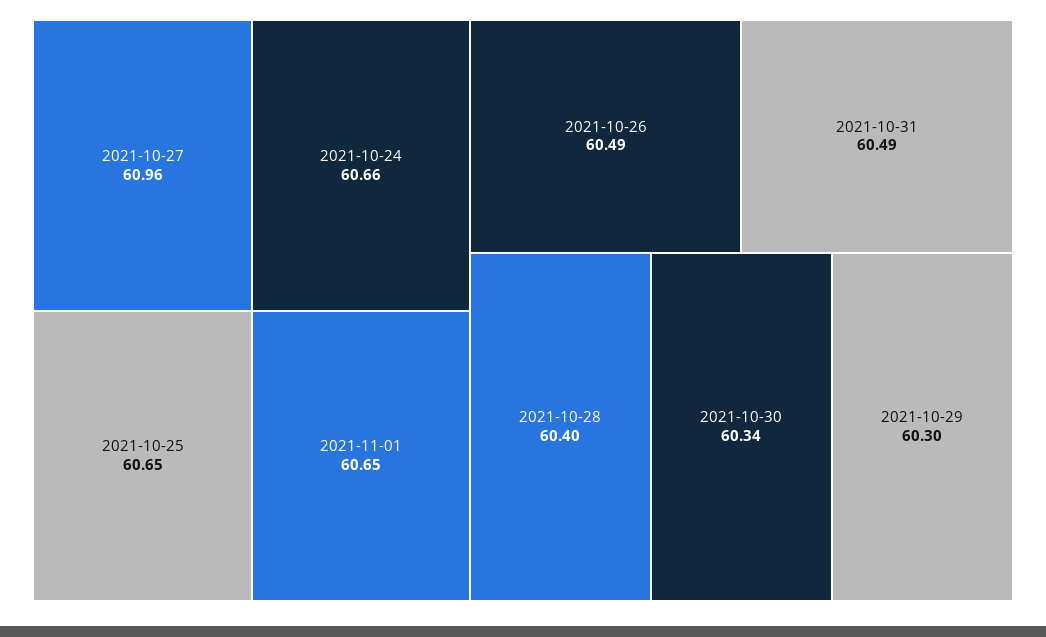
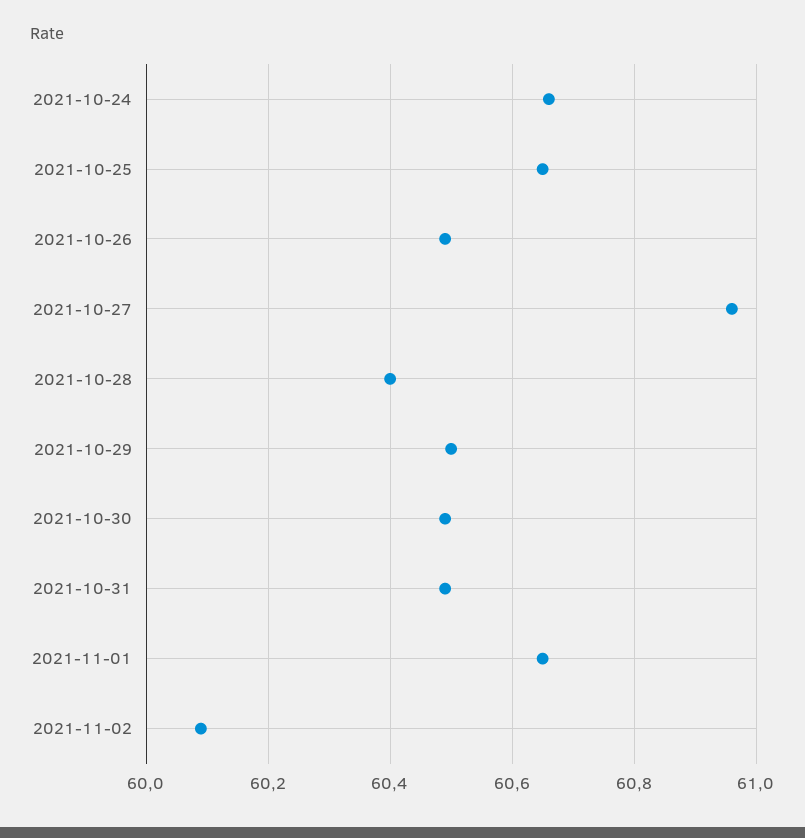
2021-10-30: 60.34 -> 60.5
2021-10-29: 60.3 -> 60.5
2021-11-02: none -> 60.1

